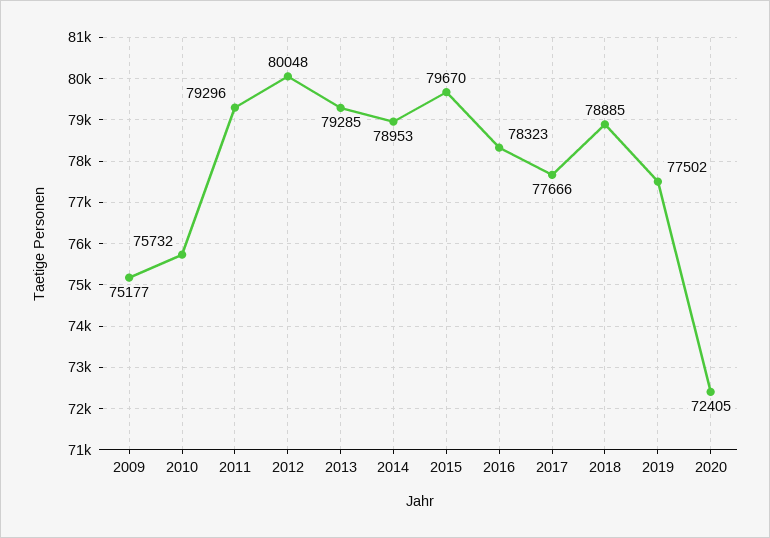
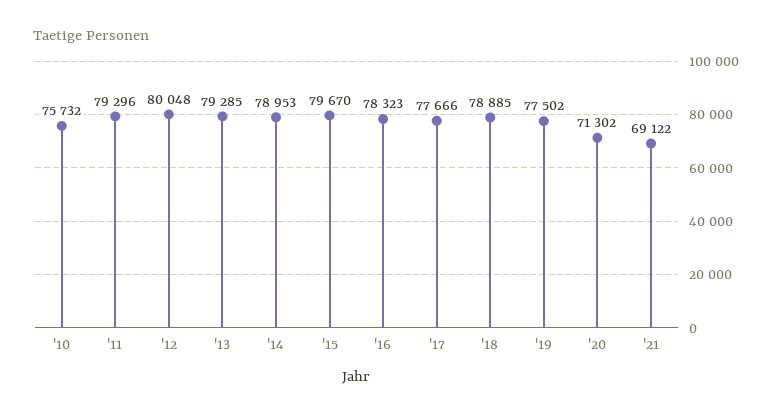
2009: 75177 -> none
2020: 72405 -> 71302
'21: none -> 69122

